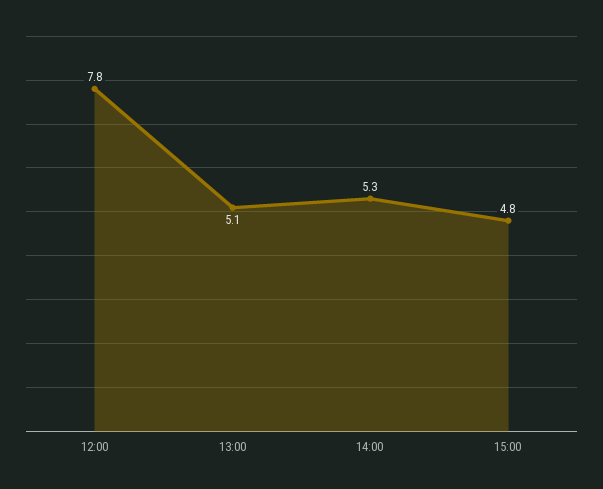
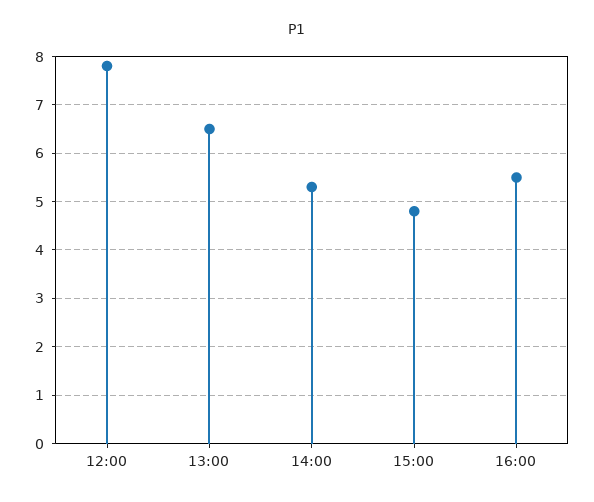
13:00: 5.1 -> 6.5
16:00: none -> 5.5

